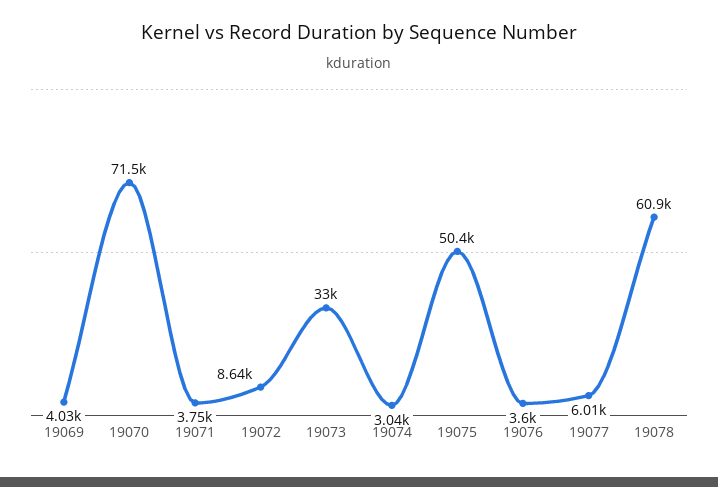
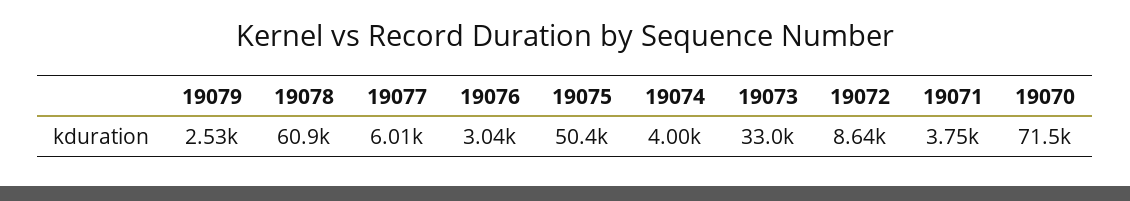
19069: 4030 -> none
19074: 3040 -> 4000
19076: 3600 -> 3040
19079: none -> 2530

